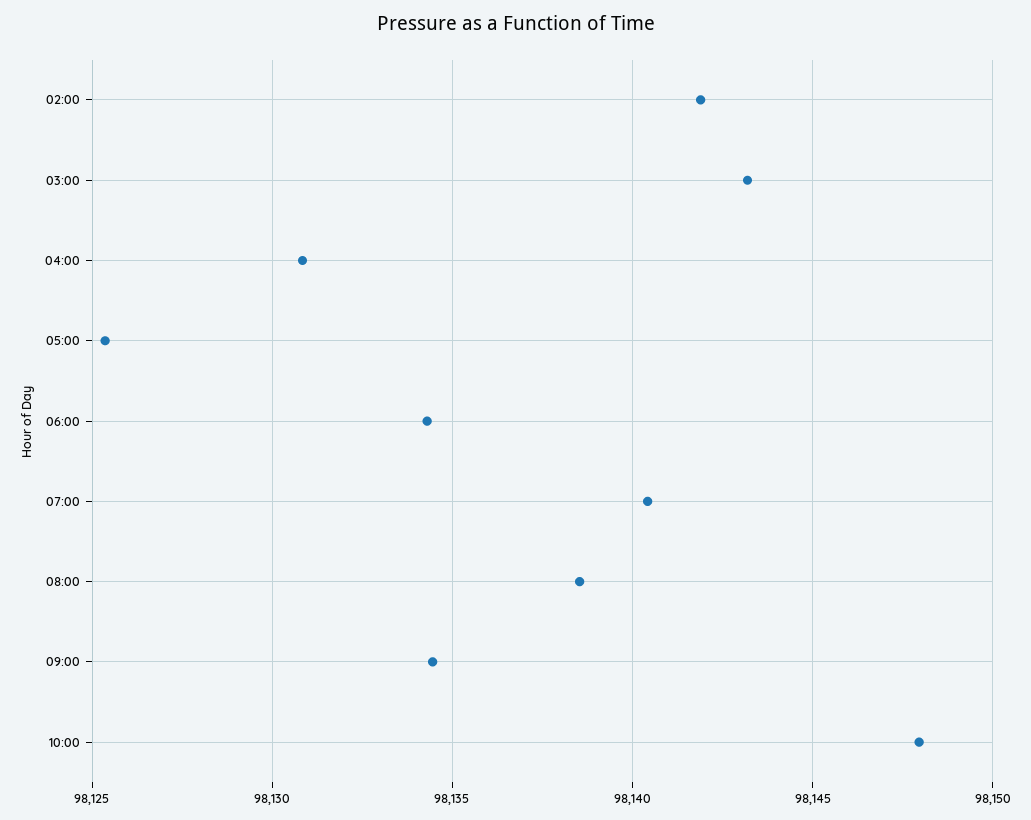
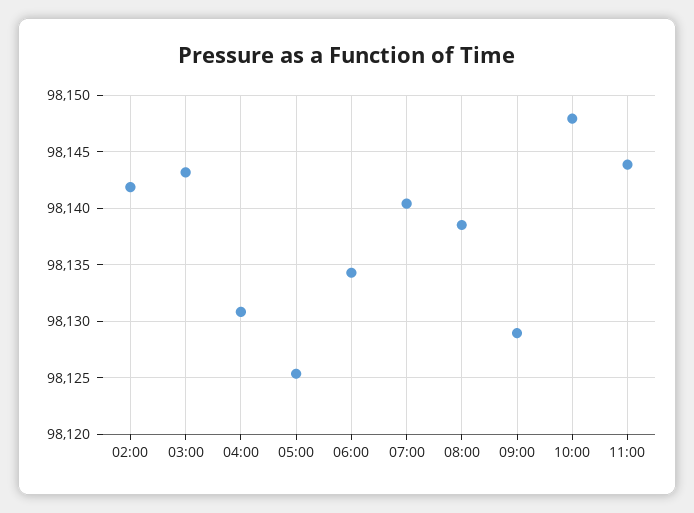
09:00: 98134.5 -> 98129
11:00: none -> 98144

